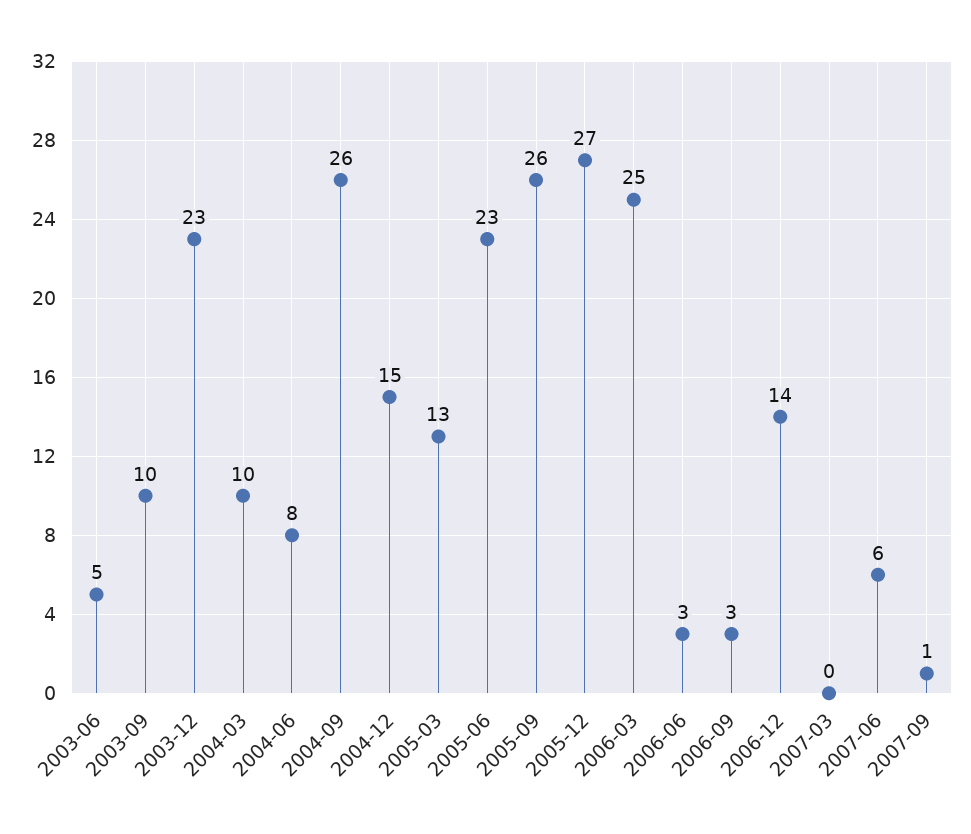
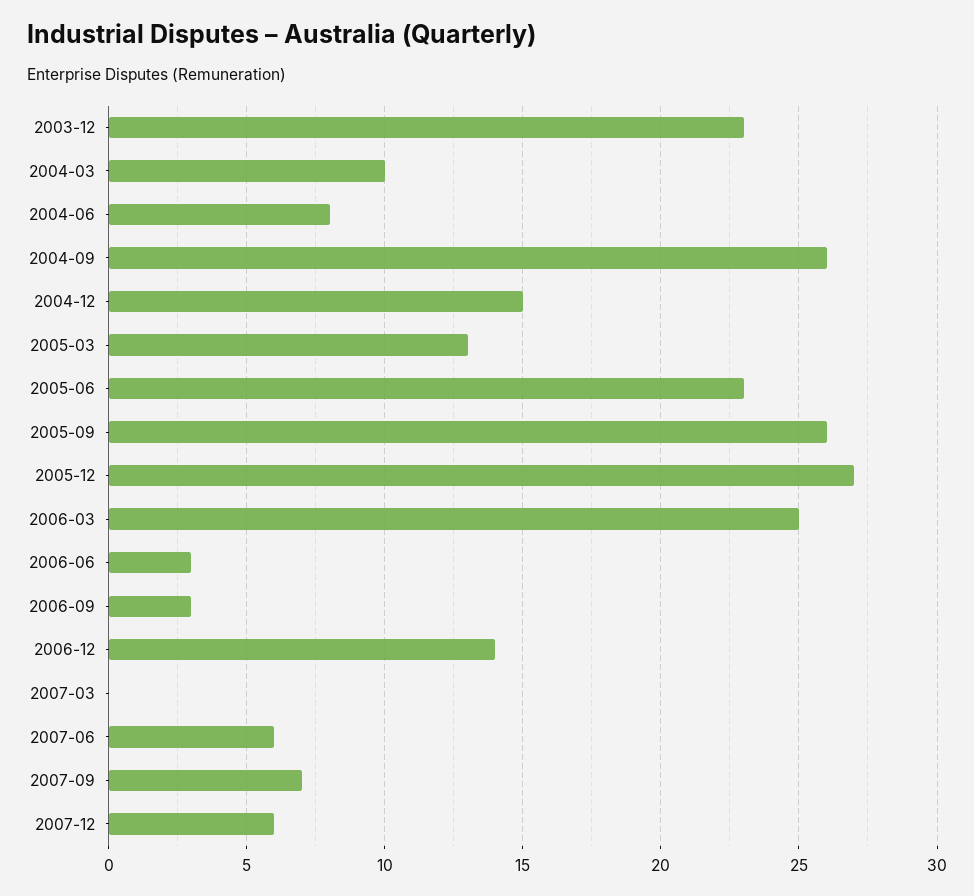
2003-06: 5 -> none
2003-09: 10 -> none
2007-09: 1 -> 7
2007-12: none -> 6

